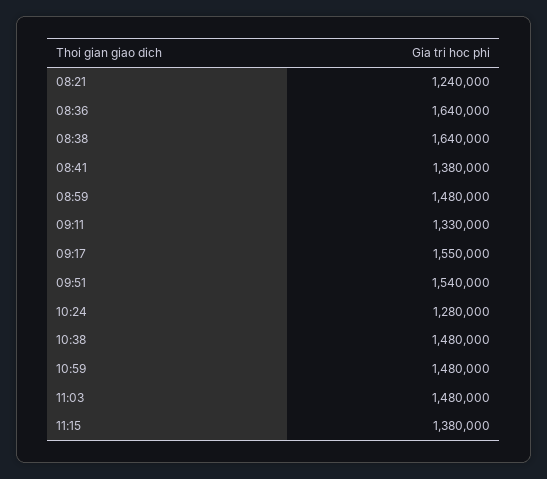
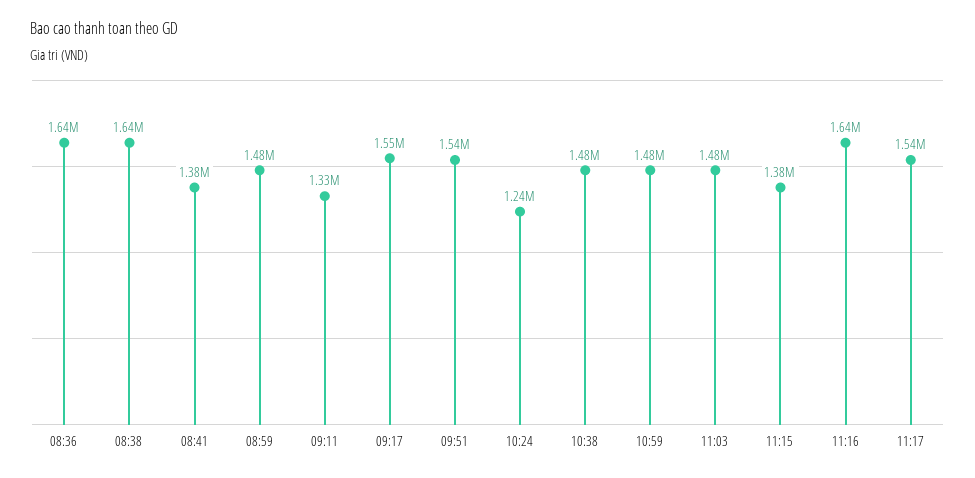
08:21: 1240000 -> none
10:24: 1280000 -> 1240000
11:16: none -> 1640000
11:17: none -> 1540000

